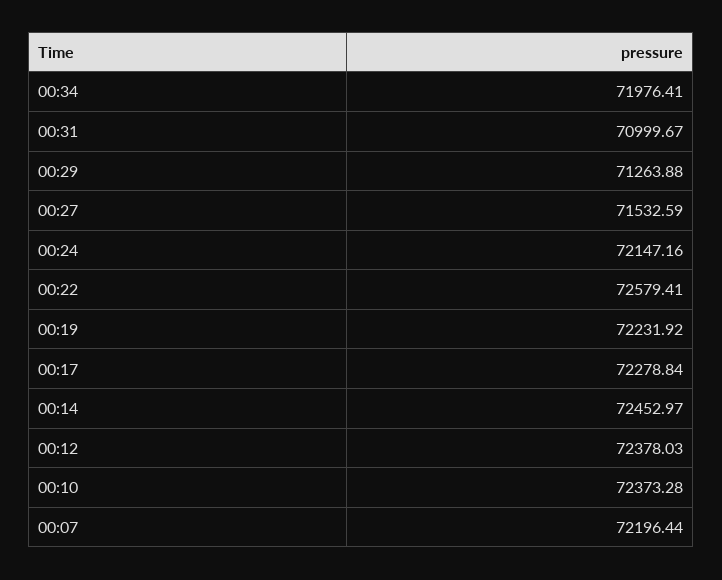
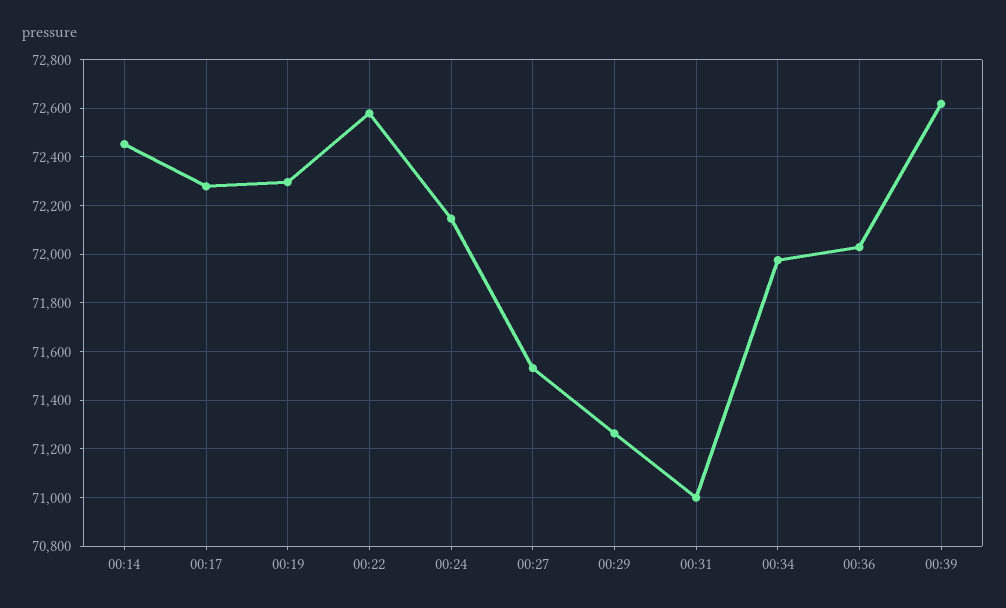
00:19: 72231.92 -> 72300
00:12: 72378.03 -> none
00:10: 72373.28 -> none
00:07: 72196.44 -> none
00:36: none -> 72025
00:39: none -> 72625

